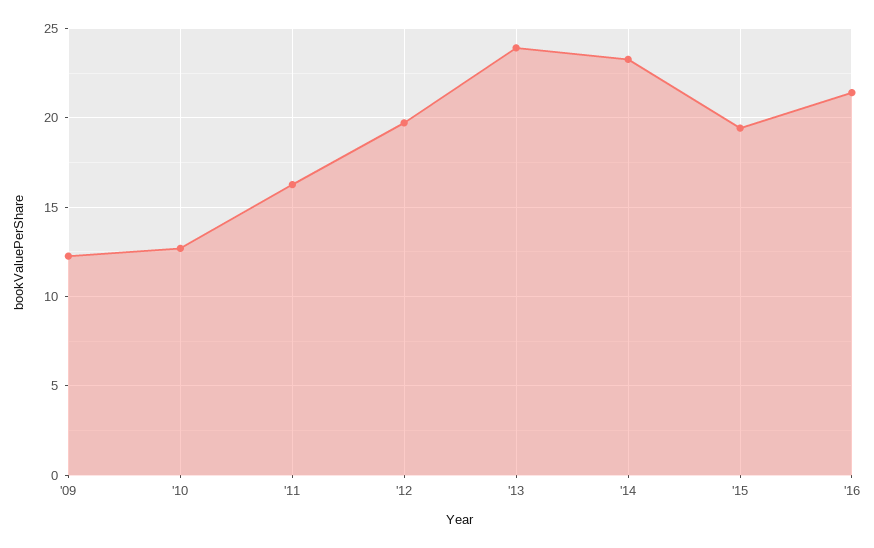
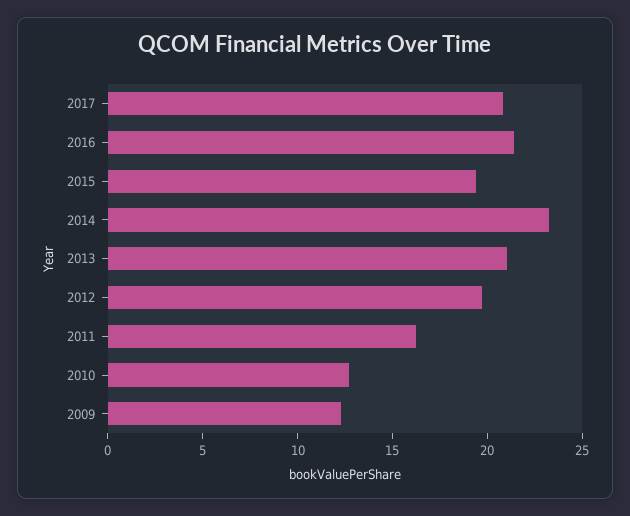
'13: 24 -> 21
2017: none -> 21

